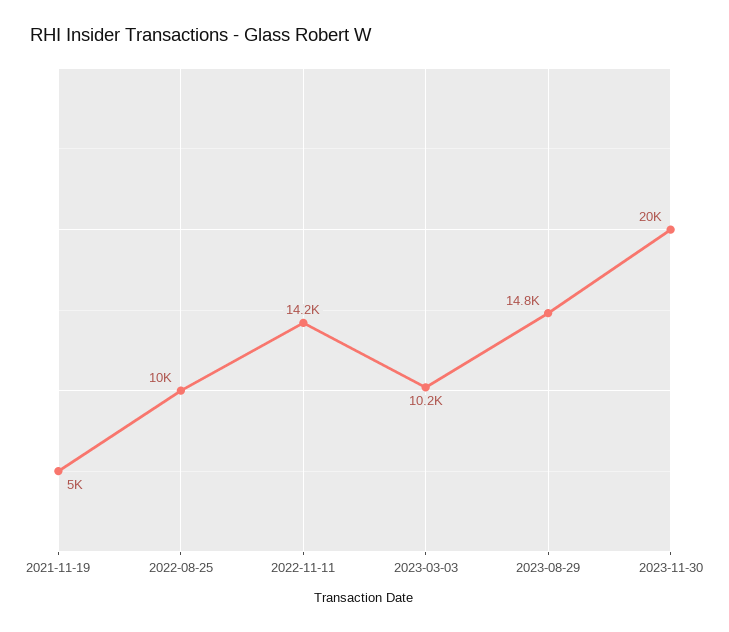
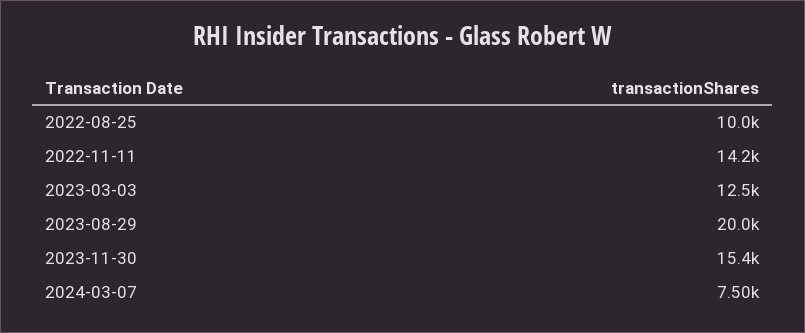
2021-11-19: 5000 -> none
2023-03-03: 10200 -> 12500
2023-08-29: 14800 -> 20000
2023-11-30: 20000 -> 15400
2024-03-07: none -> 7500

